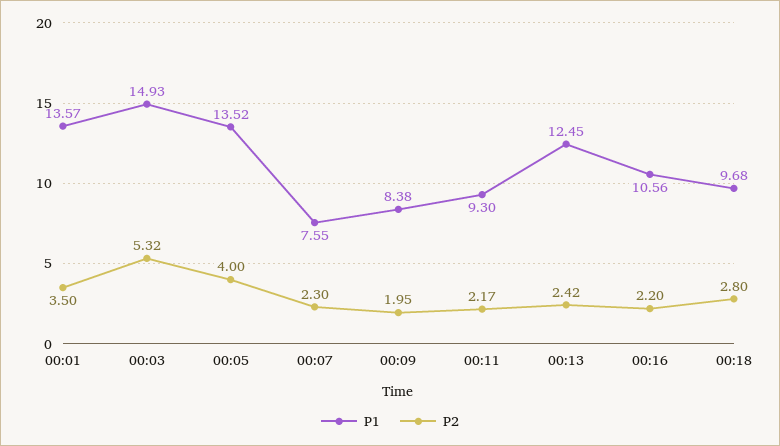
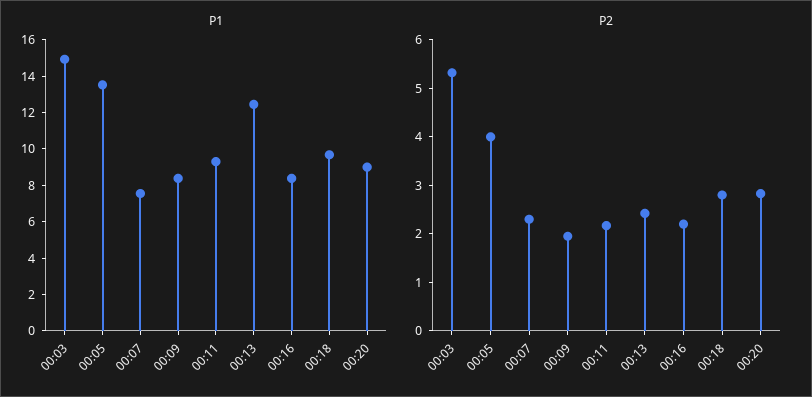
P1, 00:01: 13.57 -> none
P2, 00:01: 3.5 -> none
P1, 00:16: 10.56 -> 8.5
P1, 00:20: none -> 9
P2, 00:20: none -> 2.8

